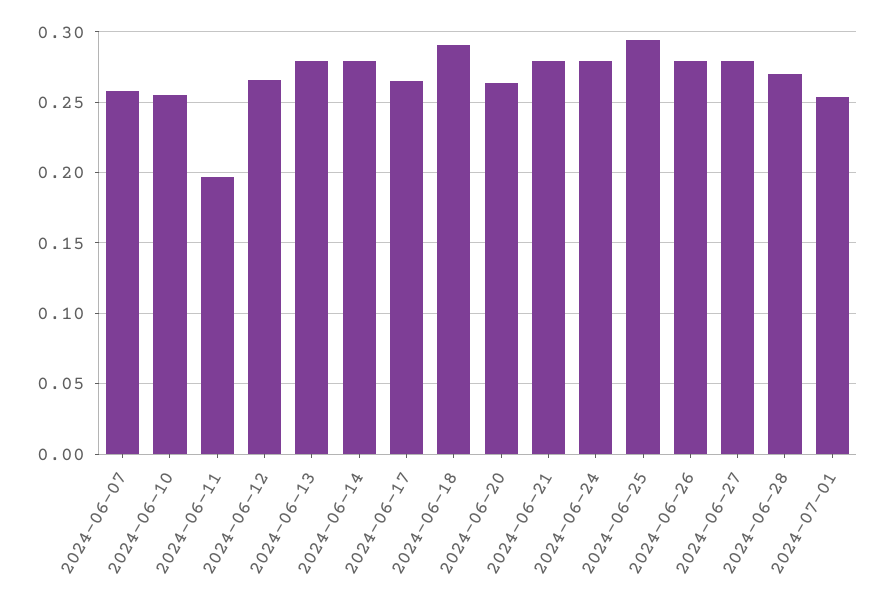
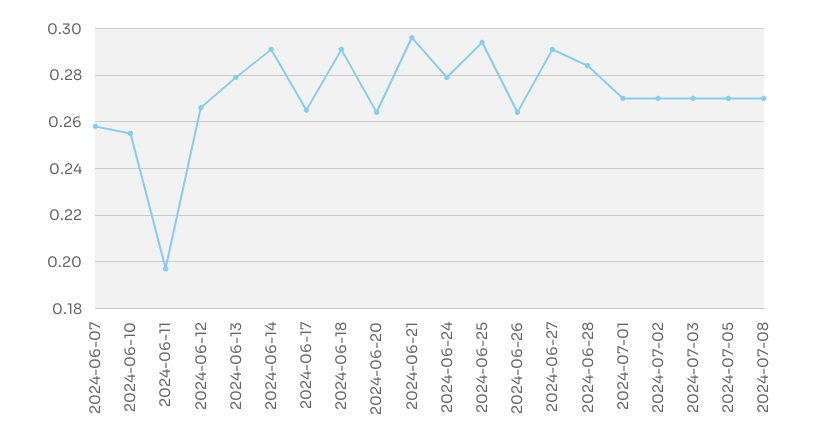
2024-06-14: 0.28 -> 0.29
2024-06-21: 0.28 -> 0.295
2024-06-26: 0.28 -> 0.265
2024-06-27: 0.28 -> 0.29
2024-06-28: 0.27 -> 0.285
2024-07-01: 0.255 -> 0.27
2024-07-02: none -> 0.27
2024-07-03: none -> 0.27
2024-07-05: none -> 0.27
2024-07-08: none -> 0.27

